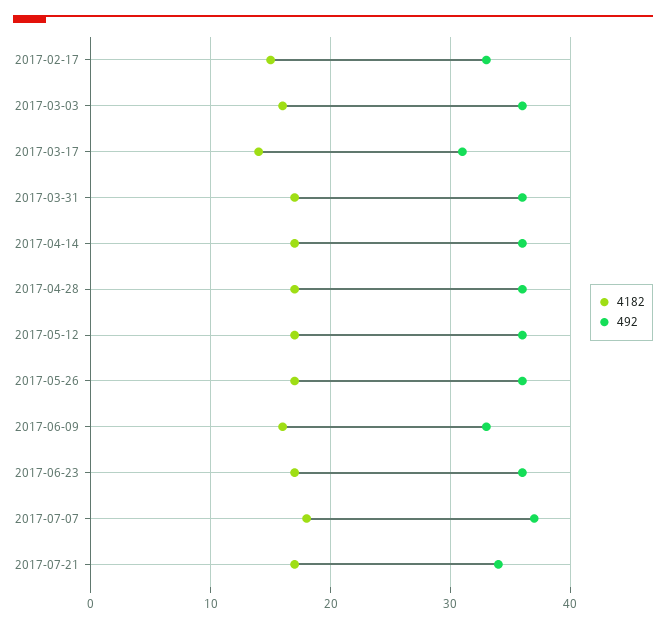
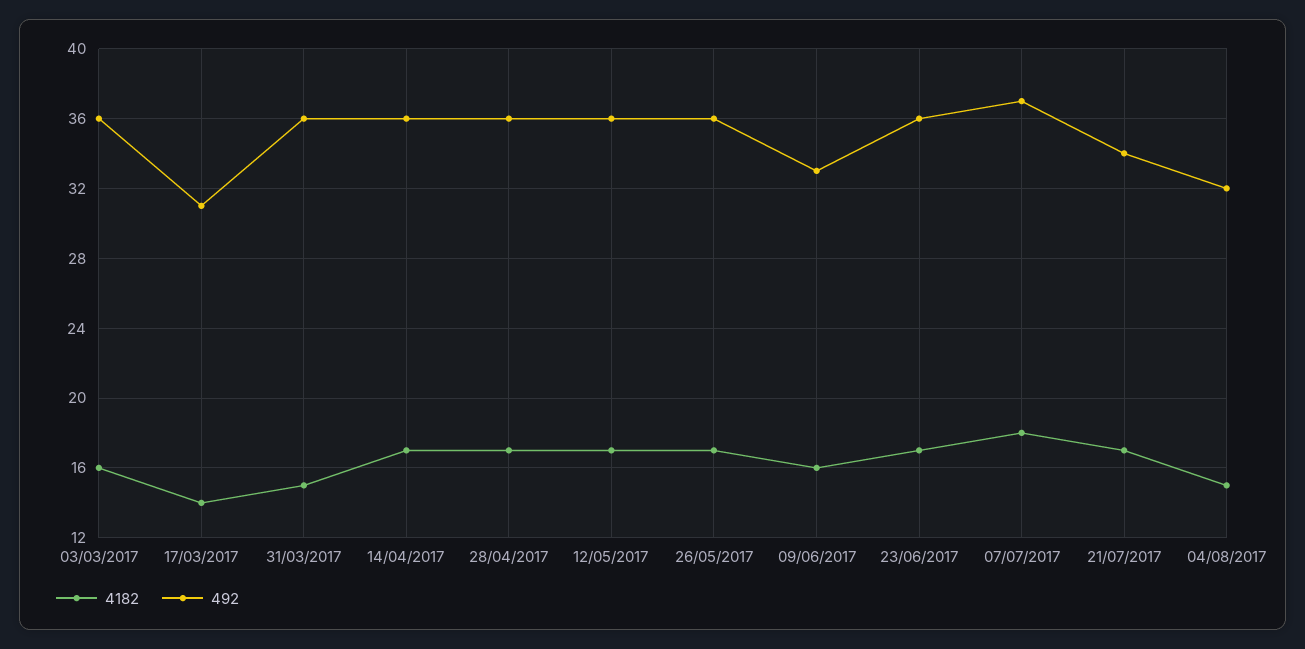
4182, 2017-02-17: 15 -> none
492, 2017-02-17: 33 -> none
4182, 2017-03-31: 17 -> 15
4182, 04/08/2017: none -> 15
492, 04/08/2017: none -> 32

